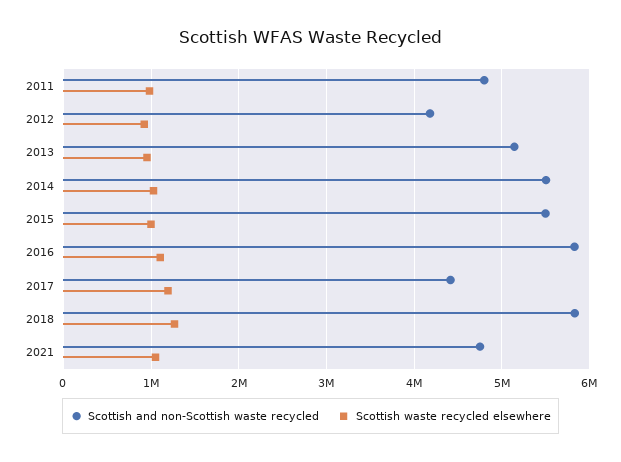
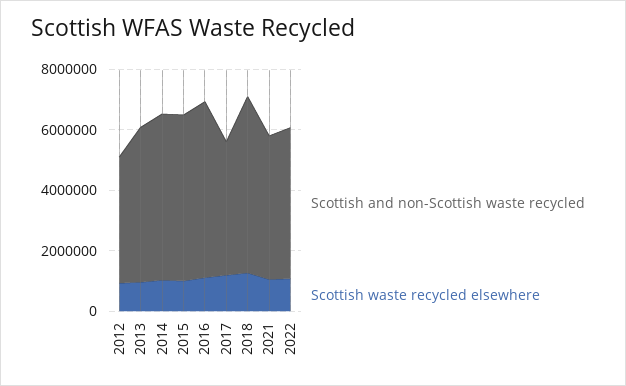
Scottish and non-Scottish waste recycled, 2011: 4800000 -> none
Scottish waste recycled elsewhere, 2011: 1000000 -> none
Scottish and non-Scottish waste recycled, 2022: none -> 5000000
Scottish waste recycled elsewhere, 2022: none -> 1000000

